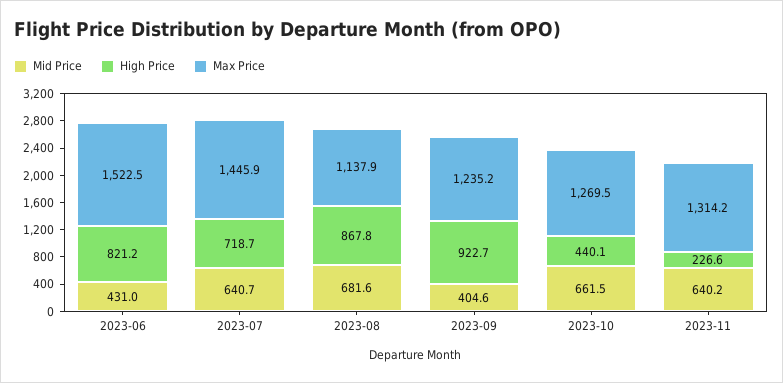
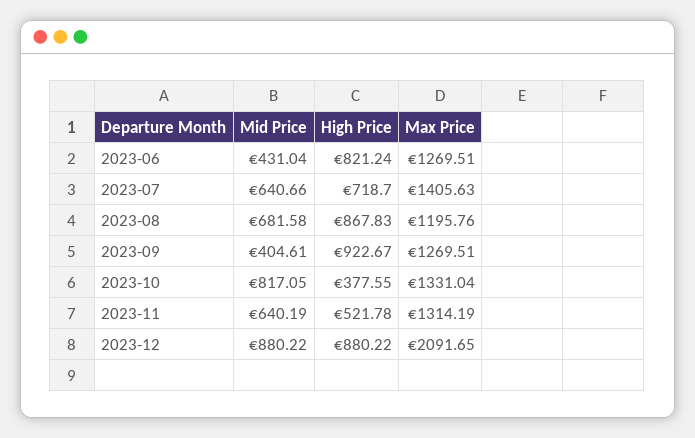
Max Price, 2023-06: 1522.5 -> 1269.51
Max Price, 2023-07: 1445.9 -> 1405.63
Max Price, 2023-08: 1137.9 -> 1195.76
Max Price, 2023-09: 1235.2 -> 1269.51
Mid Price, 2023-10: 661.5 -> 817.05
High Price, 2023-10: 440.1 -> 377.55
Max Price, 2023-10: 1269.5 -> 1331.04
High Price, 2023-11: 226.6 -> 521.78
Mid Price, 2023-12: none -> 880.22
High Price, 2023-12: none -> 880.22
Max Price, 2023-12: none -> 2091.65

